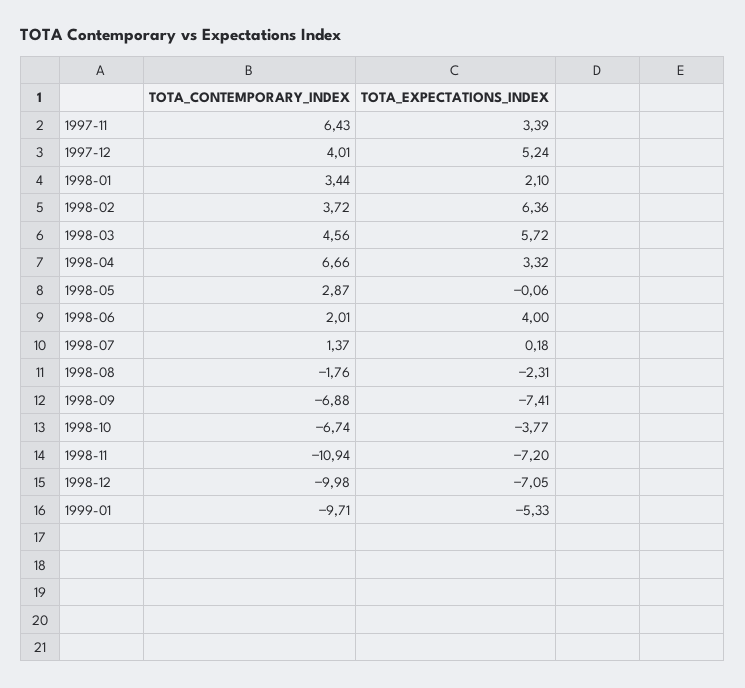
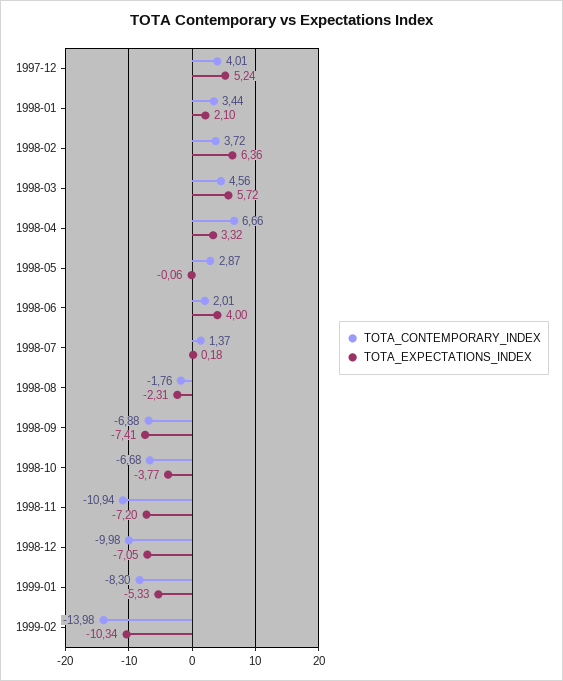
TOTA_CONTEMPORARY_INDEX, 1997-11: 6.43 -> none
TOTA_EXPECTATIONS_INDEX, 1997-11: 3.39 -> none
TOTA_CONTEMPORARY_INDEX, 1998-10: -6.74 -> -6.68
TOTA_CONTEMPORARY_INDEX, 1999-01: -9.71 -> -8.3
TOTA_CONTEMPORARY_INDEX, 1999-02: none -> -13.98
TOTA_EXPECTATIONS_INDEX, 1999-02: none -> -10.34

